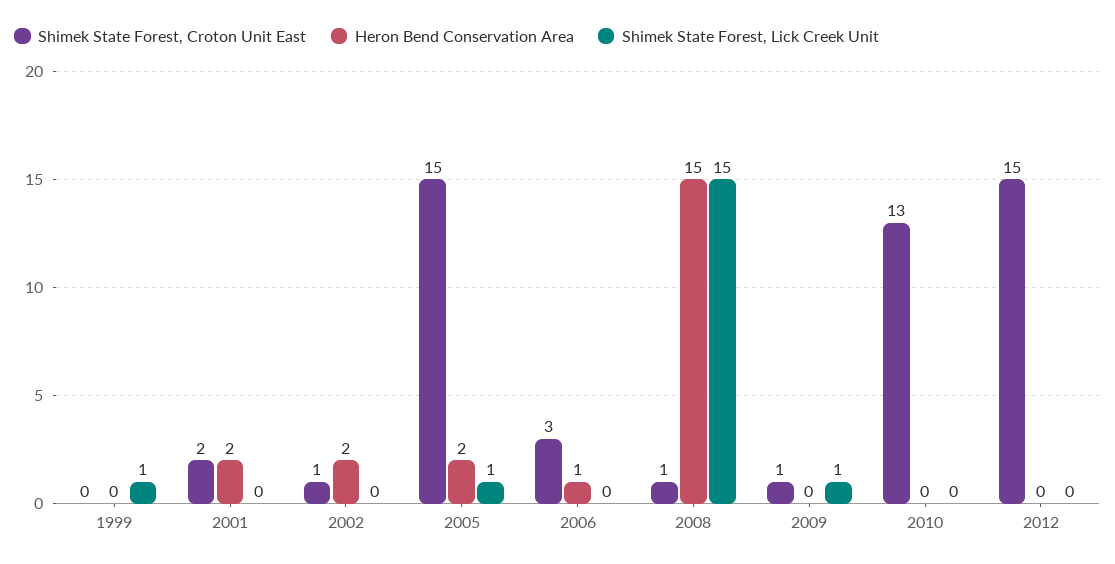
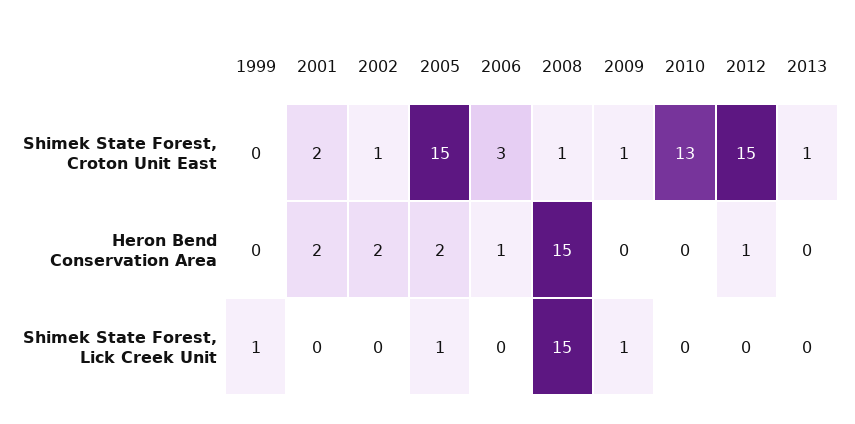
Heron Bend Conservation Area, 2012: 0 -> 1
Shimek State Forest, Croton Unit East, 2013: none -> 1
Heron Bend Conservation Area, 2013: none -> 0
Shimek State Forest, Lick Creek Unit, 2013: none -> 0

